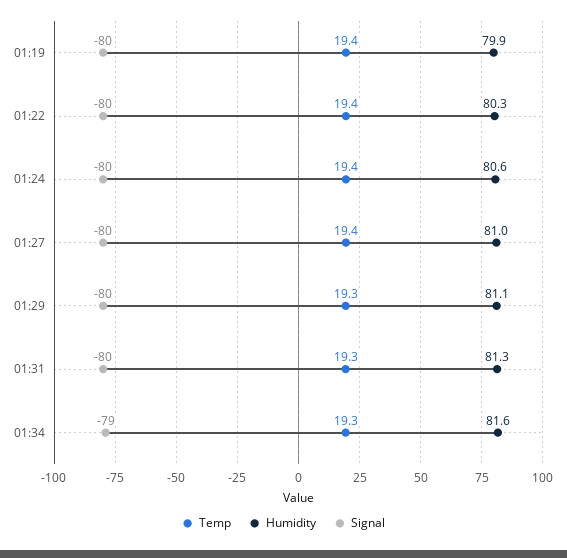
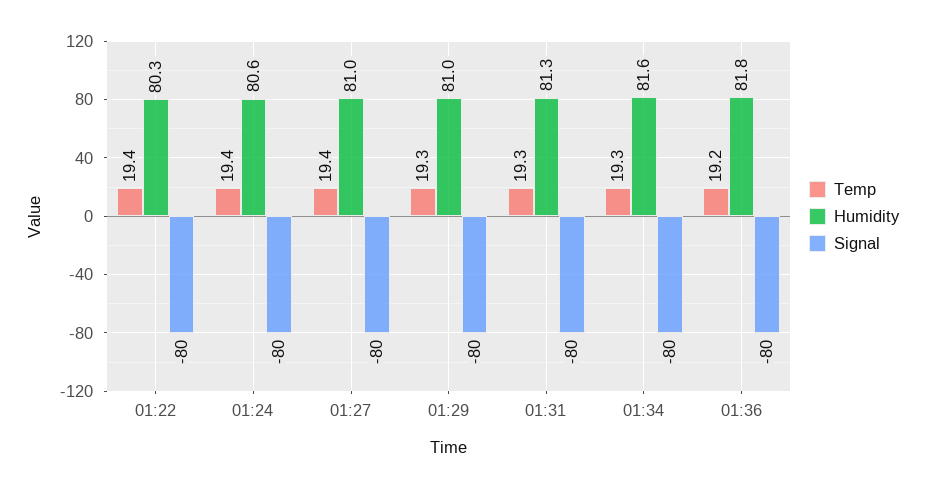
Temp, 01:19: 19.4 -> none
Humidity, 01:19: 79.9 -> none
Signal, 01:19: -80 -> none
Humidity, 01:29: 81.1 -> 81
Signal, 01:34: -79 -> -80
Temp, 01:36: none -> 19.2
Humidity, 01:36: none -> 81.8
Signal, 01:36: none -> -80

